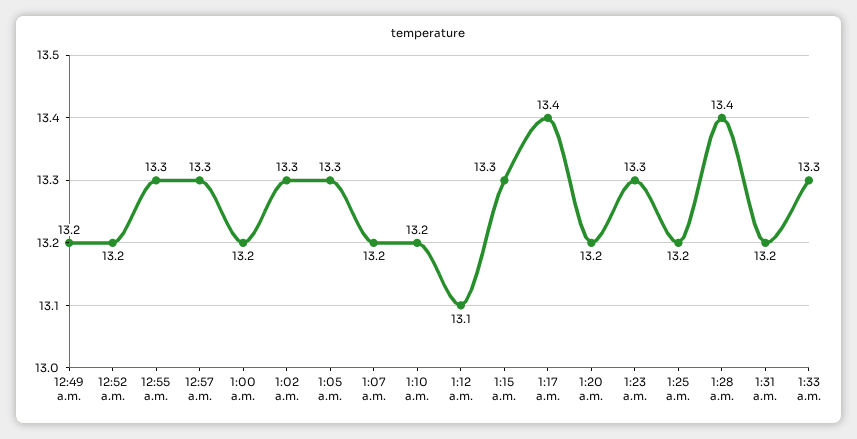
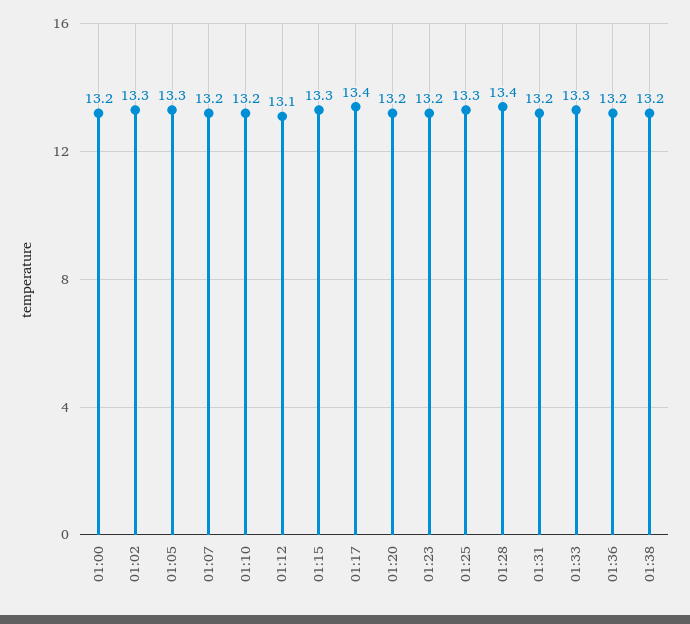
12:49 a.m.: 13.2 -> none
12:52 a.m.: 13.2 -> none
12:55 a.m.: 13.3 -> none
12:57 a.m.: 13.3 -> none
1:23 a.m.: 13.3 -> 13.2
1:25 a.m.: 13.2 -> 13.3
01:36: none -> 13.2
01:38: none -> 13.2

